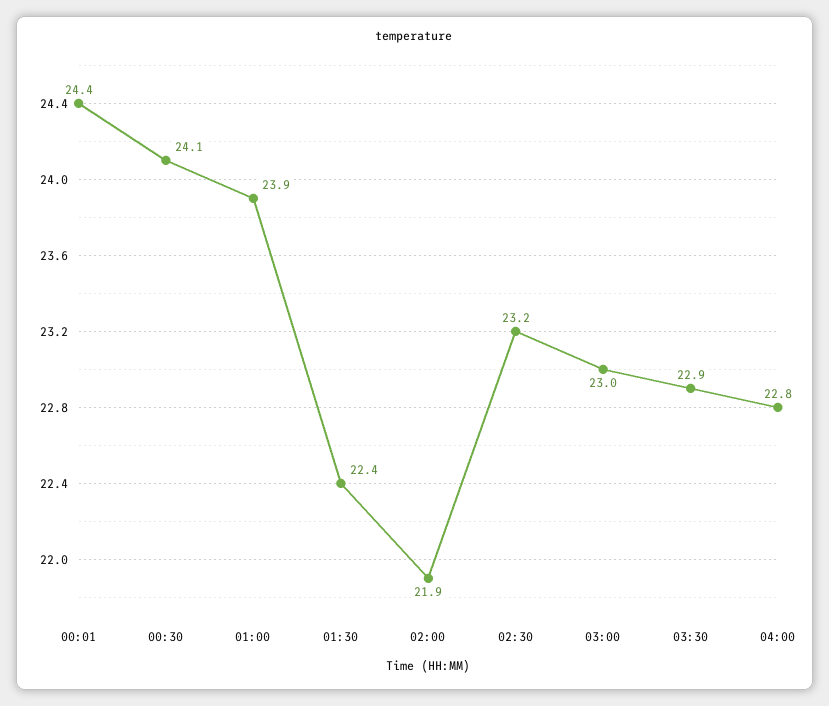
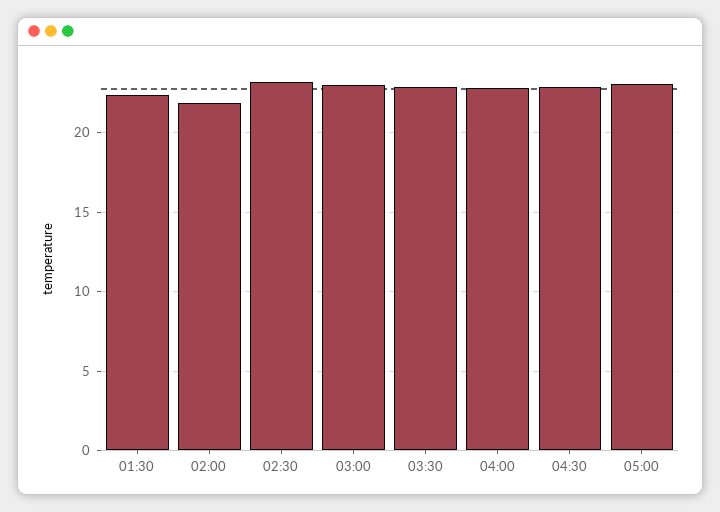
00:01: 24.4 -> none
00:30: 24.1 -> none
01:00: 23.9 -> none
04:30: none -> 23
05:00: none -> 23

